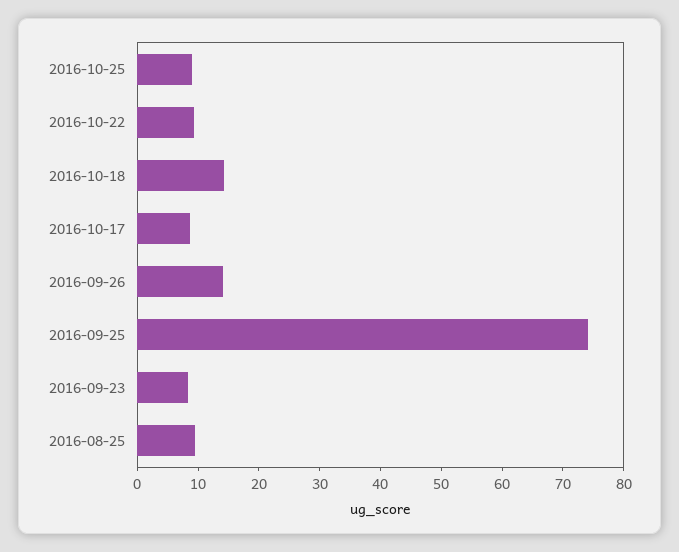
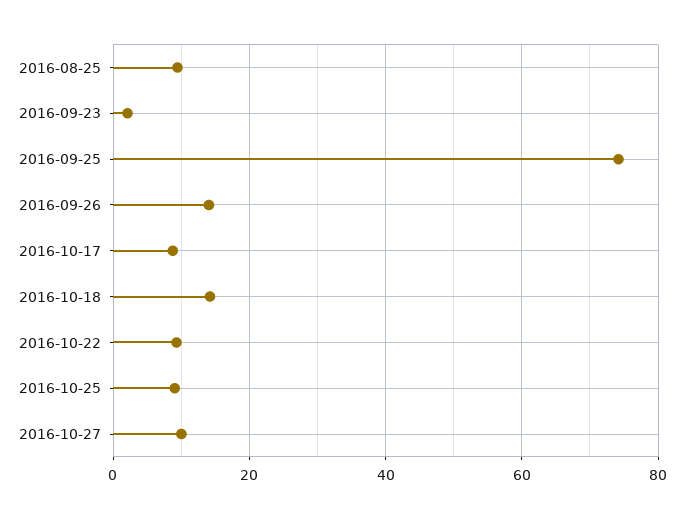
2016-09-23: 8 -> 2
2016-10-27: none -> 10

